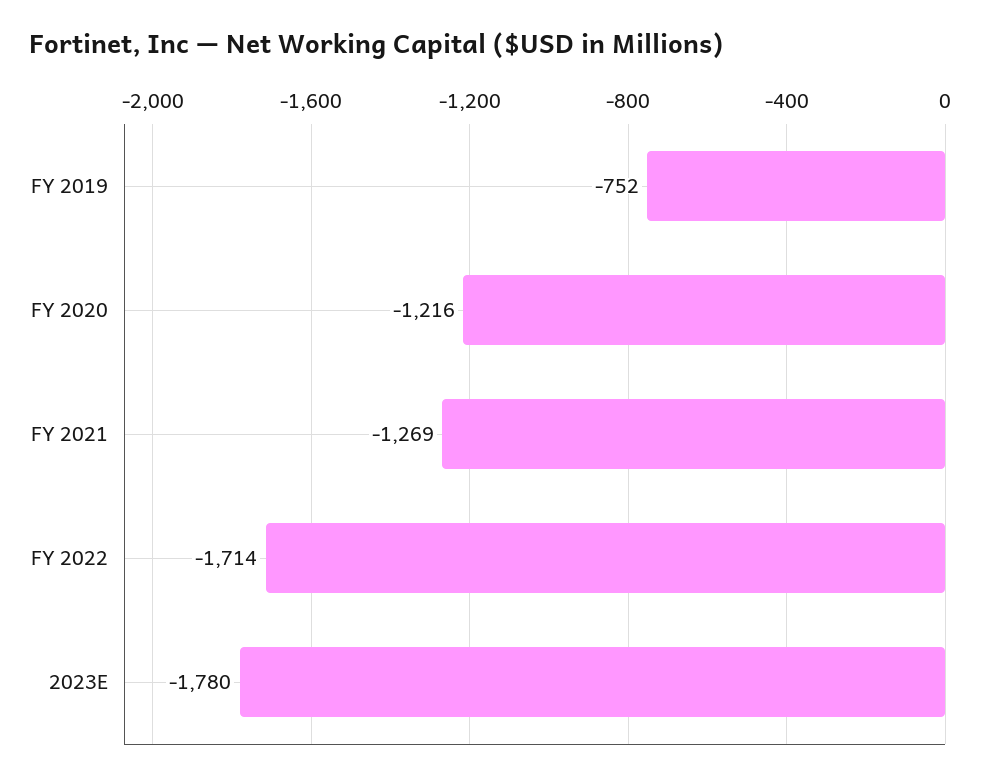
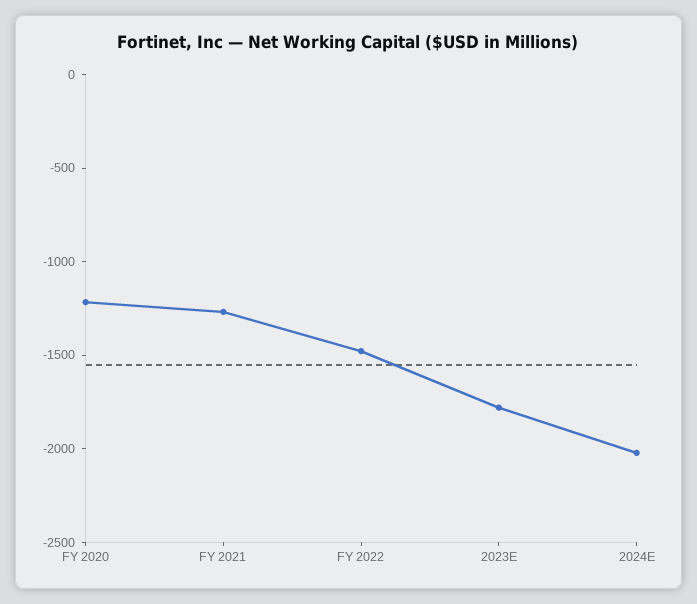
FY 2019: -752 -> none
FY 2022: -1714 -> -1500
2024E: none -> -2000

